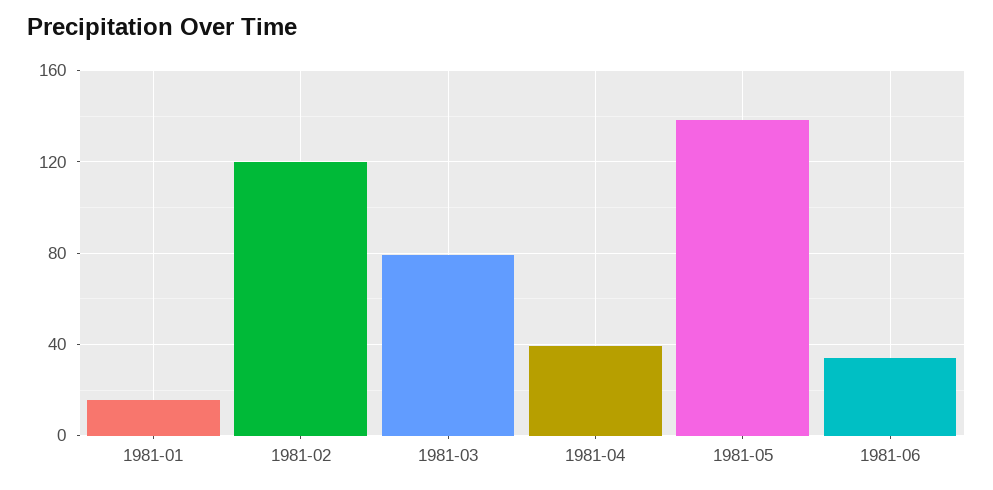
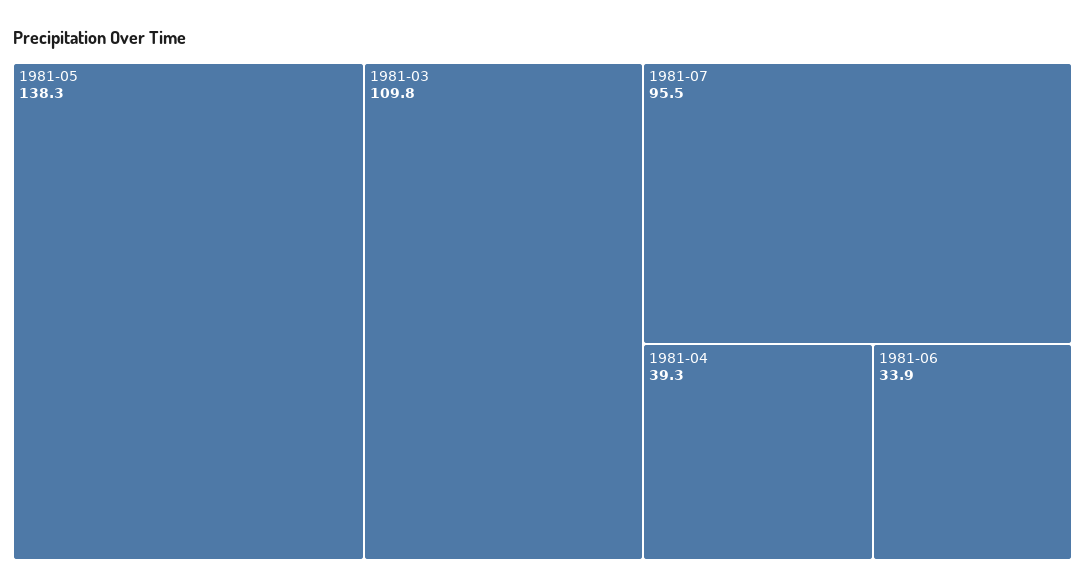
1981-01: 15 -> none
1981-02: 120 -> none
1981-03: 80 -> 109.8
1981-07: none -> 95.5

